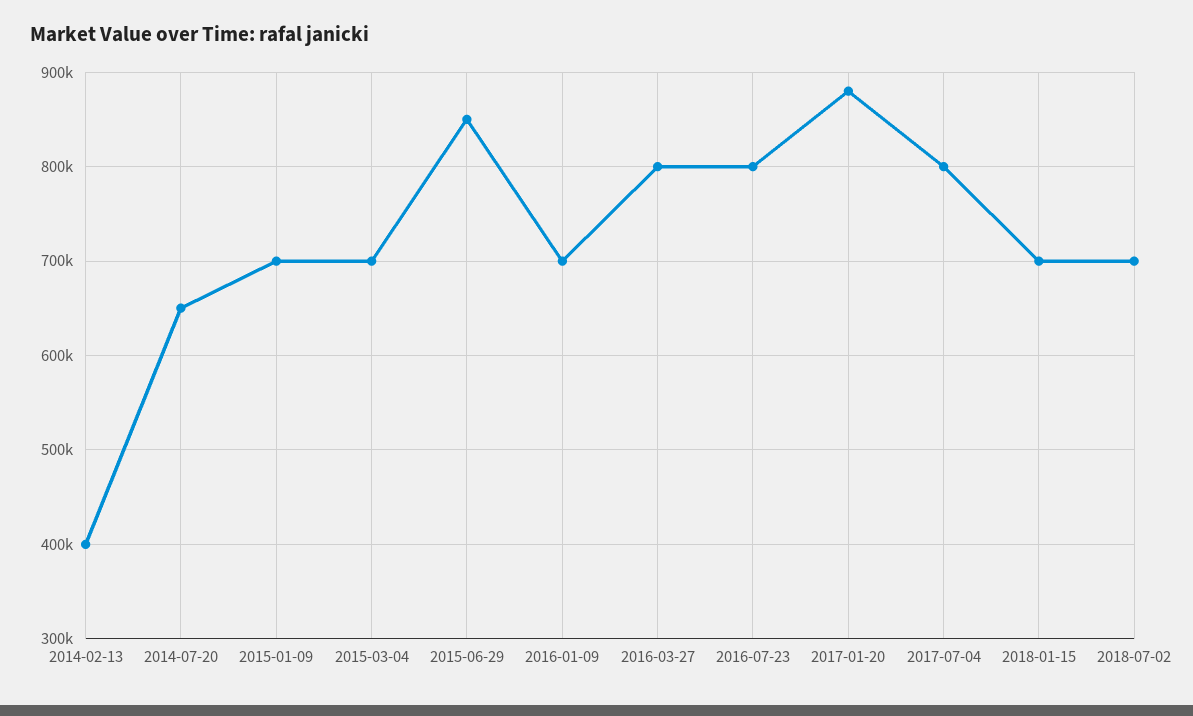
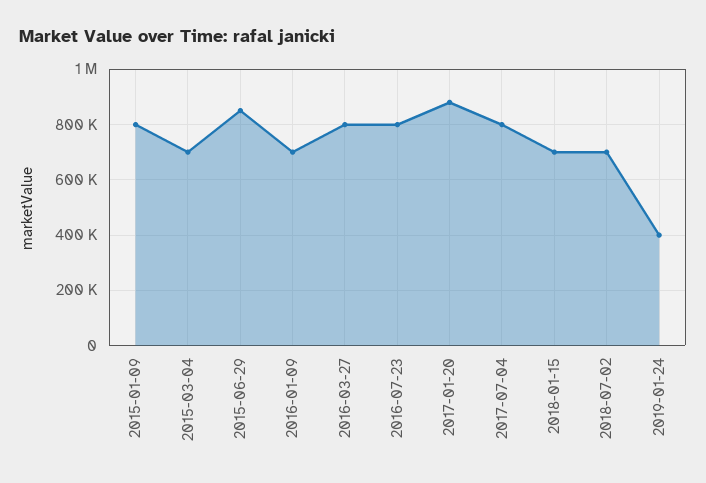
2014-02-13: 400000 -> none
2014-07-20: 650000 -> none
2015-01-09: 700000 -> 800000
2019-01-24: none -> 400000

